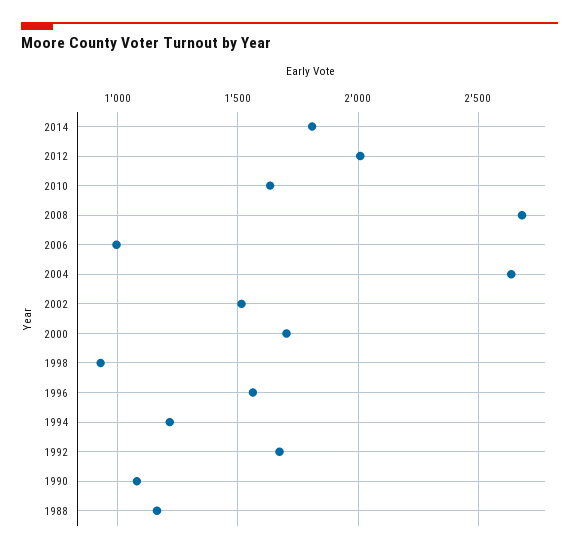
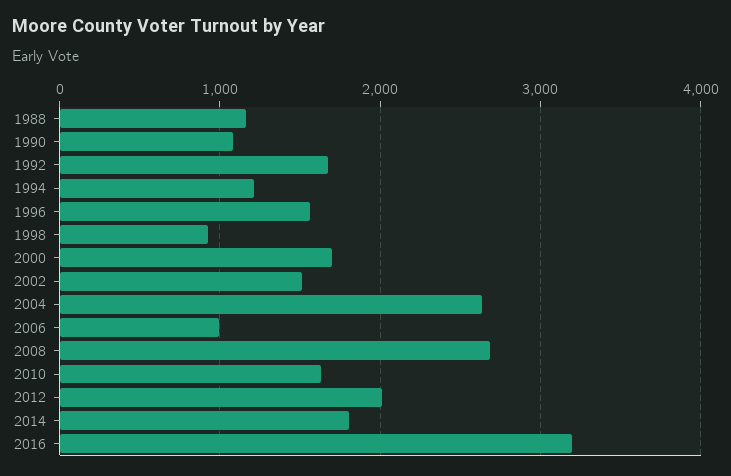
2016: none -> 3200

